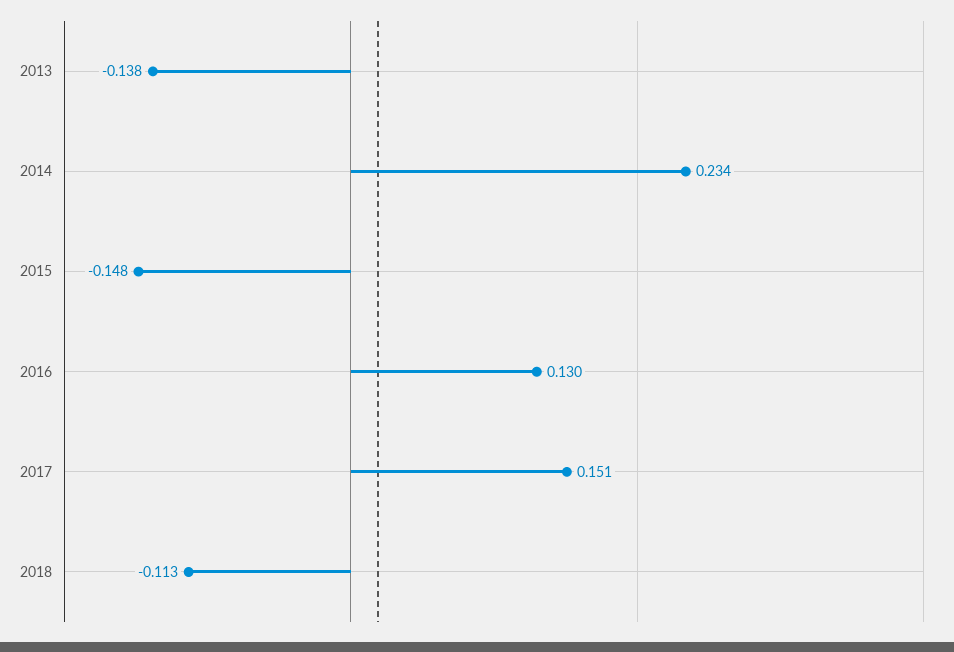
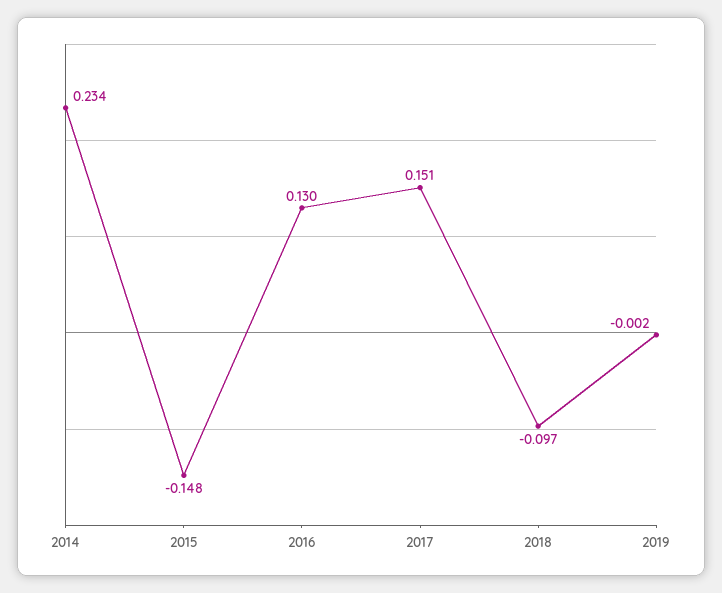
2013: -0.138 -> none
2018: -0.113 -> -0.097
2019: none -> -0.002

